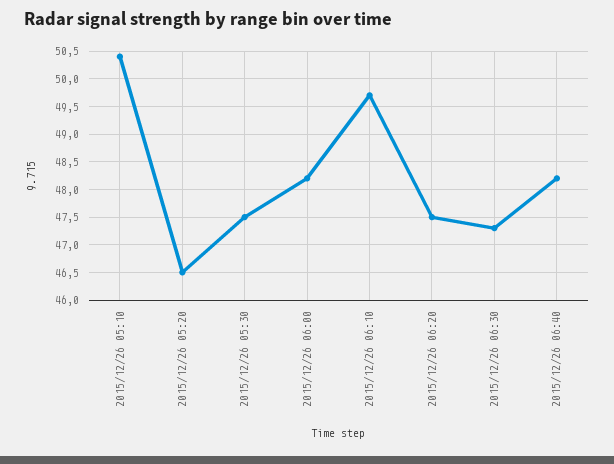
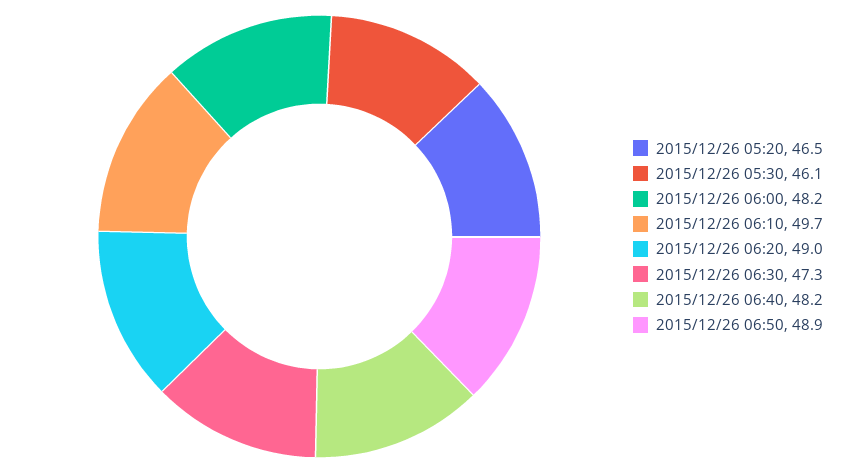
2015/12/26 05:10: 50.5 -> none
2015/12/26 05:30: 47.5 -> 46.1
2015/12/26 06:20: 47.5 -> 49
2015/12/26 06:50: none -> 48.9

